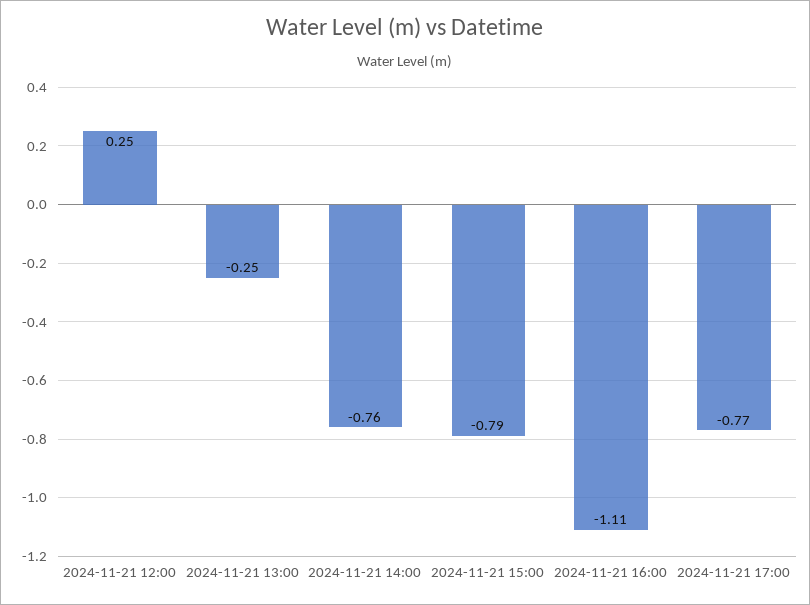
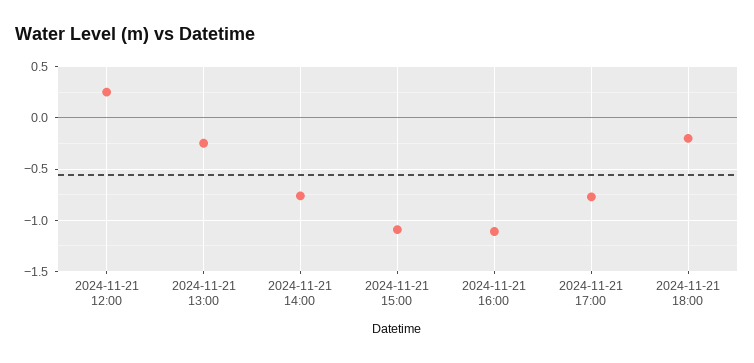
2024-11-21 15:00: -0.79 -> -1.1
2024-11-21 18:00: none -> -0.2

